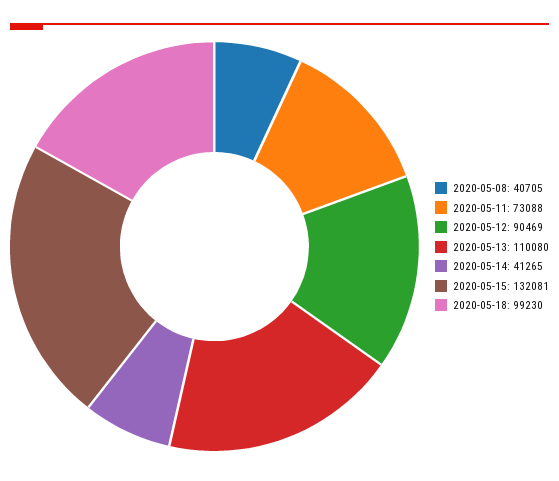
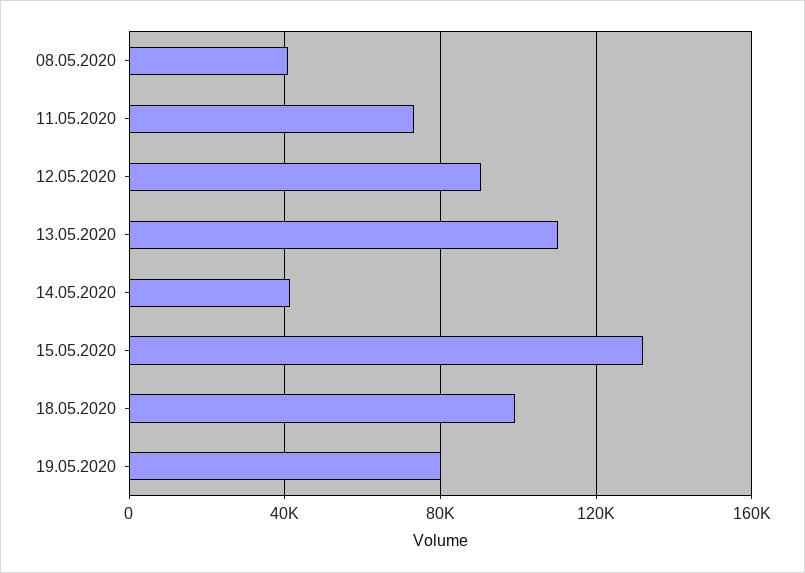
19.05.2020: none -> 80000

